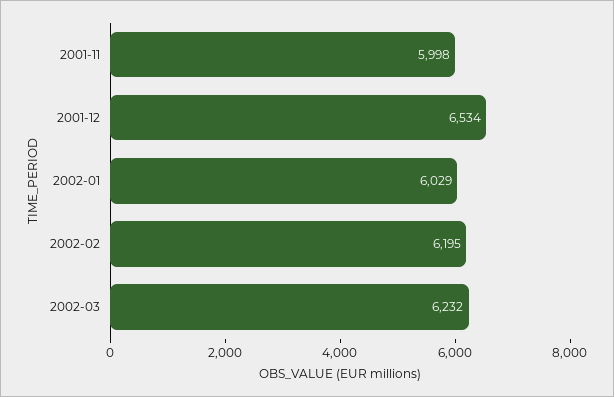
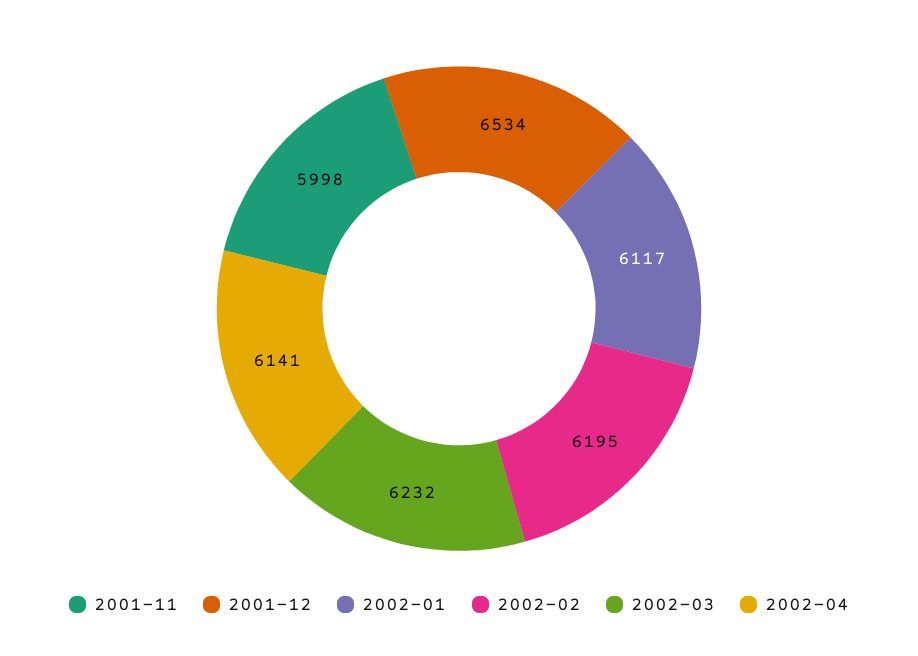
2002-01: 6029 -> 6117
2002-04: none -> 6141

